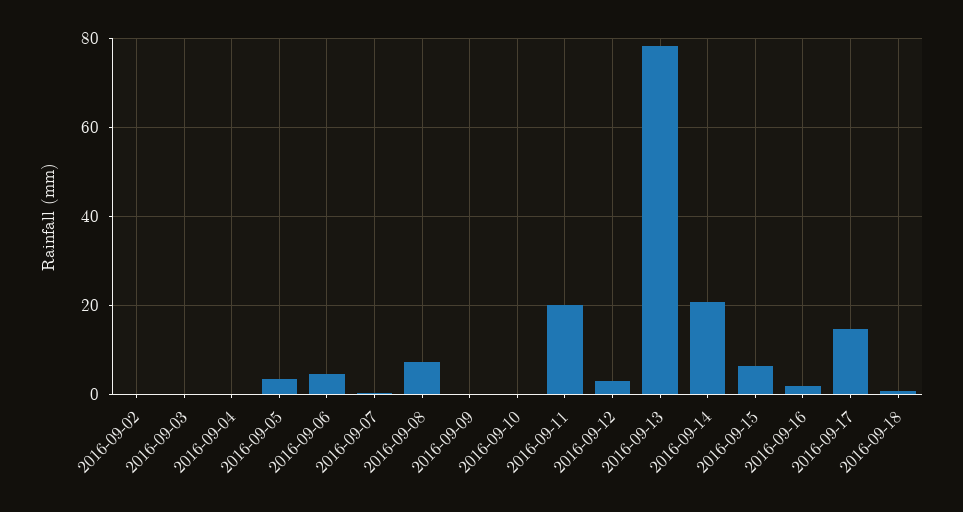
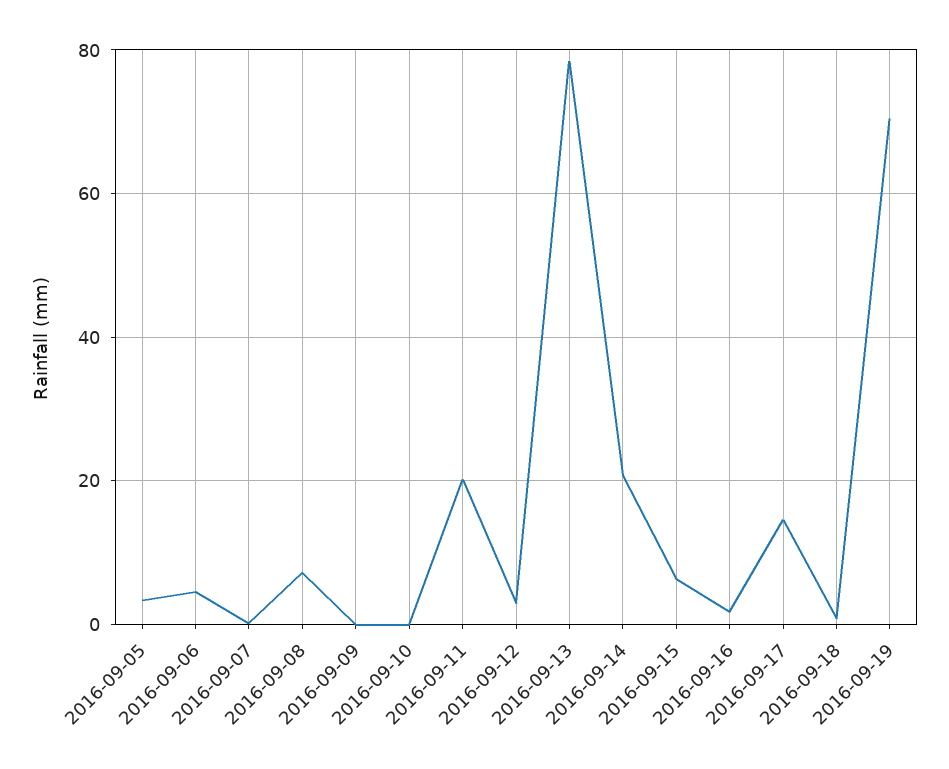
2016-09-02: 0 -> none
2016-09-03: 0 -> none
2016-09-04: 0 -> none
2016-09-19: none -> 70

